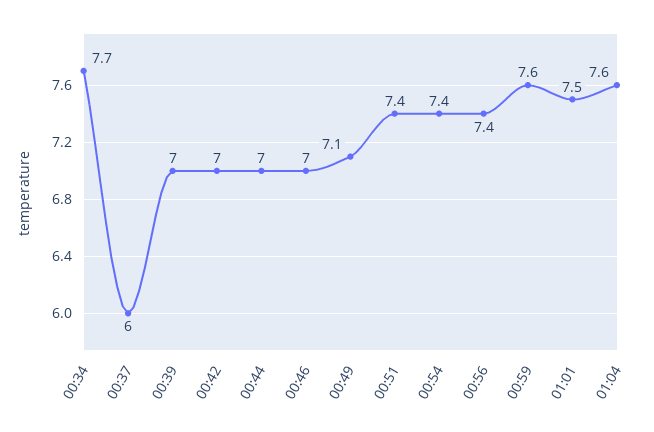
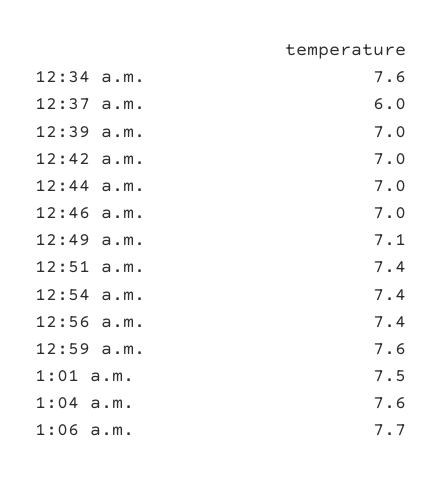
00:34: 7.7 -> 7.6
1:06 a.m.: none -> 7.7

